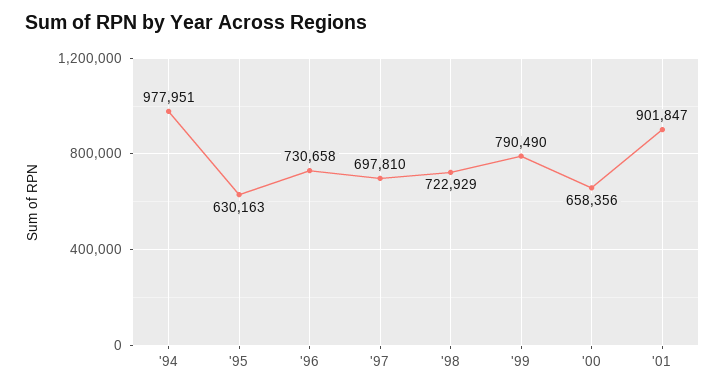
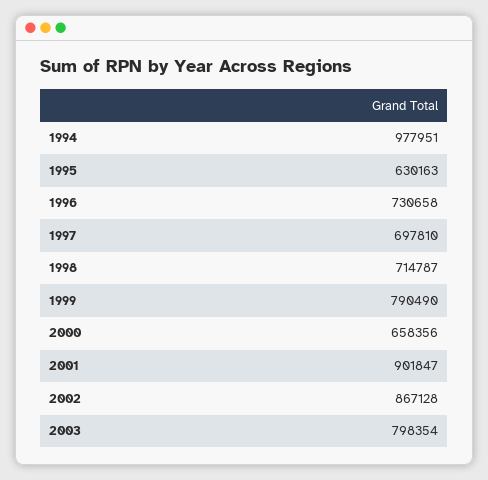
'98: 722929 -> 714787
2002: none -> 867128
2003: none -> 798354

